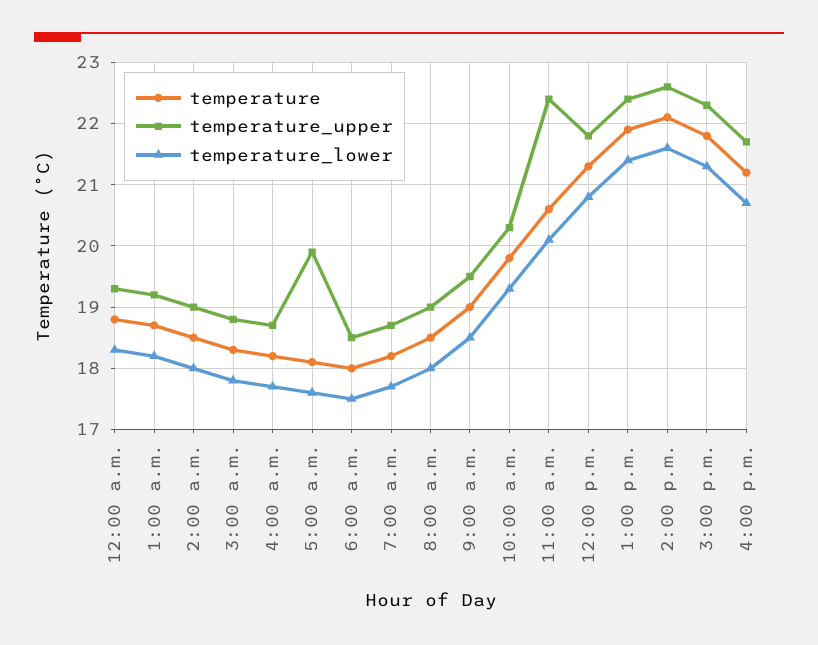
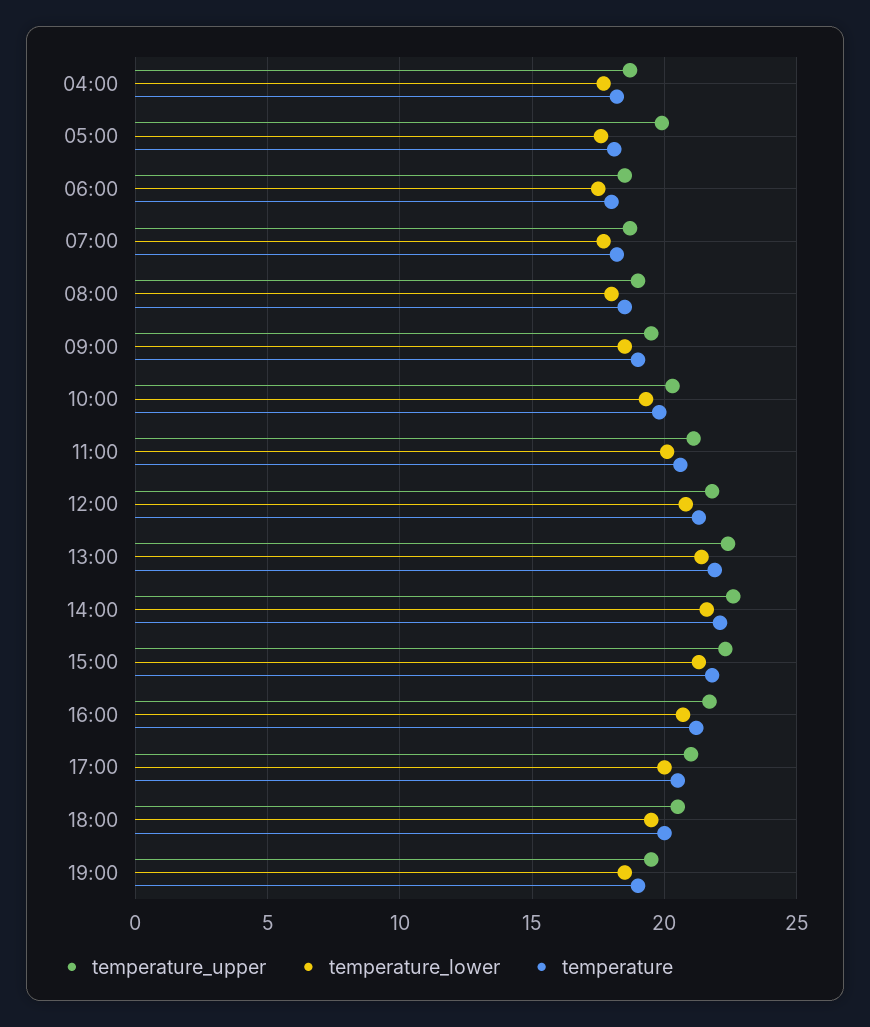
temperature, 12:00 a.m.: 18.8 -> none
temperature_upper, 12:00 a.m.: 19.3 -> none
temperature_lower, 12:00 a.m.: 18.3 -> none
temperature, 1:00 a.m.: 18.7 -> none
temperature_upper, 1:00 a.m.: 19.2 -> none
temperature_lower, 1:00 a.m.: 18.2 -> none
temperature, 2:00 a.m.: 18.5 -> none
temperature_upper, 2:00 a.m.: 19 -> none
temperature_lower, 2:00 a.m.: 18 -> none
temperature, 3:00 a.m.: 18.3 -> none
temperature_upper, 3:00 a.m.: 18.8 -> none
temperature_lower, 3:00 a.m.: 17.8 -> none
temperature_upper, 11:00 a.m.: 22.4 -> 21
temperature_upper, 17:00: none -> 21
temperature_lower, 17:00: none -> 20
temperature, 17:00: none -> 20.5
temperature_upper, 18:00: none -> 20.5
temperature_lower, 18:00: none -> 19.5
temperature, 18:00: none -> 20
temperature_upper, 19:00: none -> 19.5
temperature_lower, 19:00: none -> 18.5
temperature, 19:00: none -> 19

